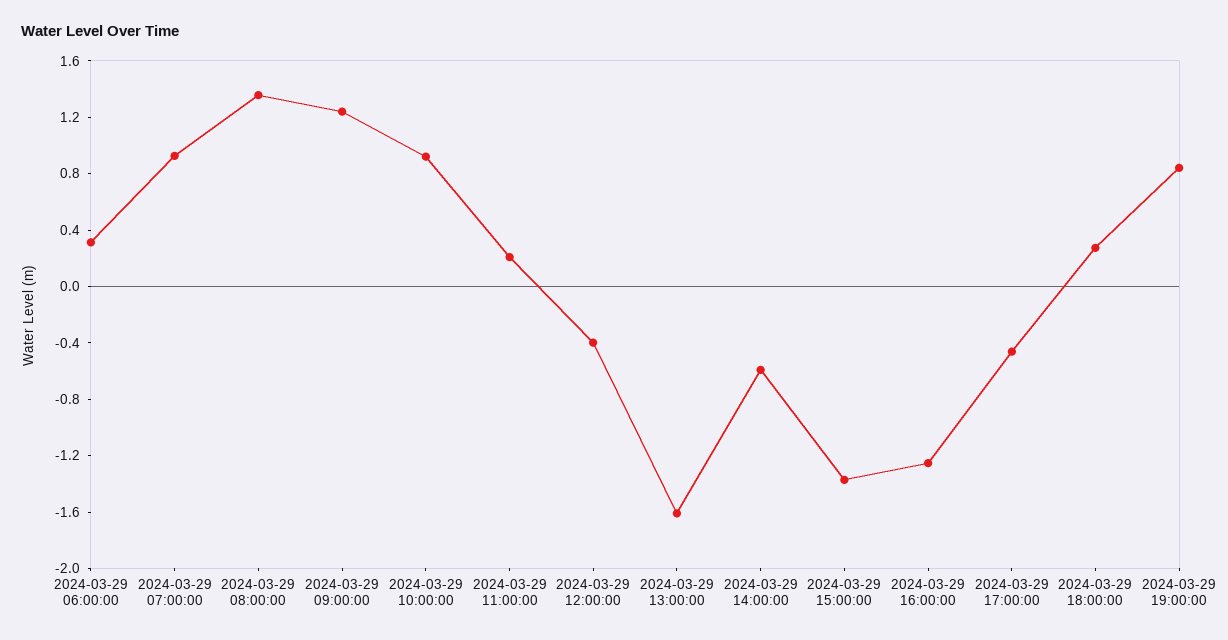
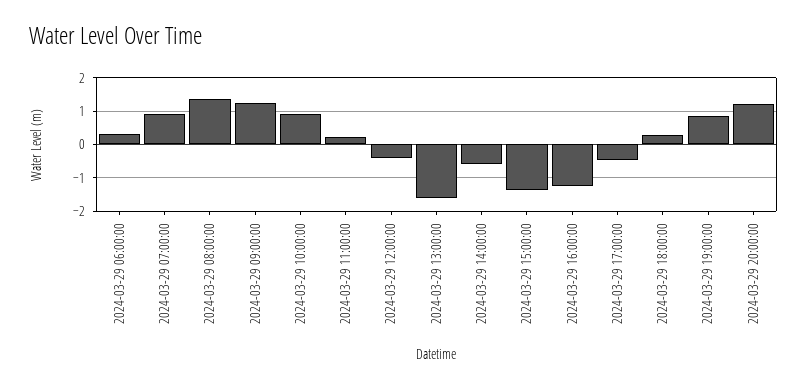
2024-03-29 20:00:00: none -> 1.2

